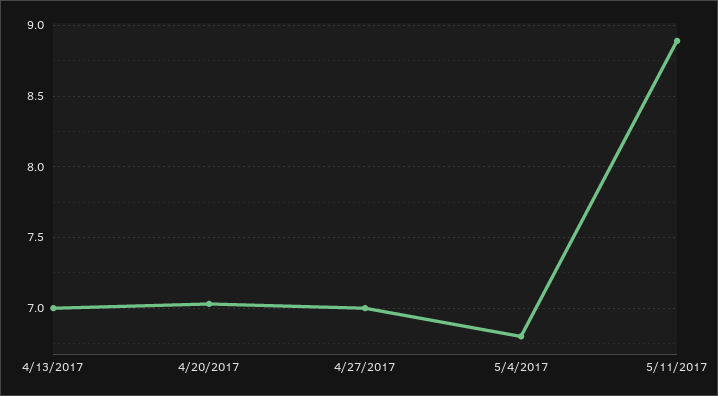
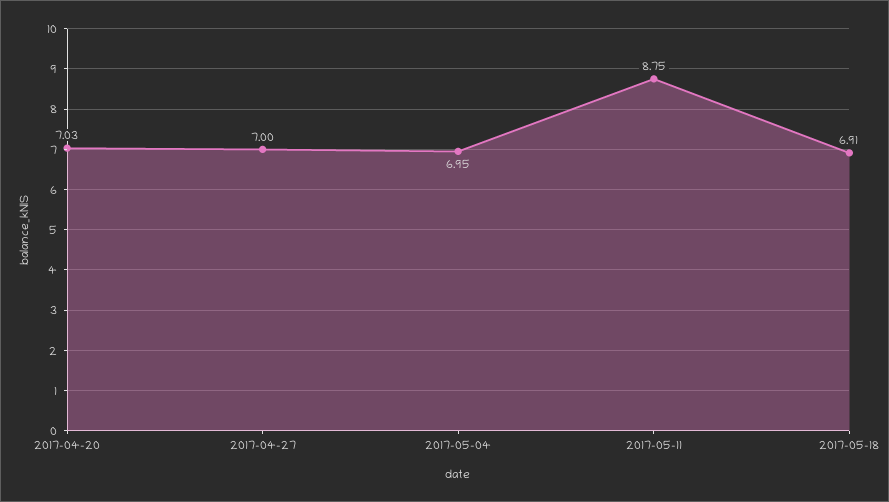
4/13/2017: 7 -> none
5/4/2017: 6.8 -> 6.95
5/11/2017: 8.9 -> 8.75
2017-05-18: none -> 6.91

